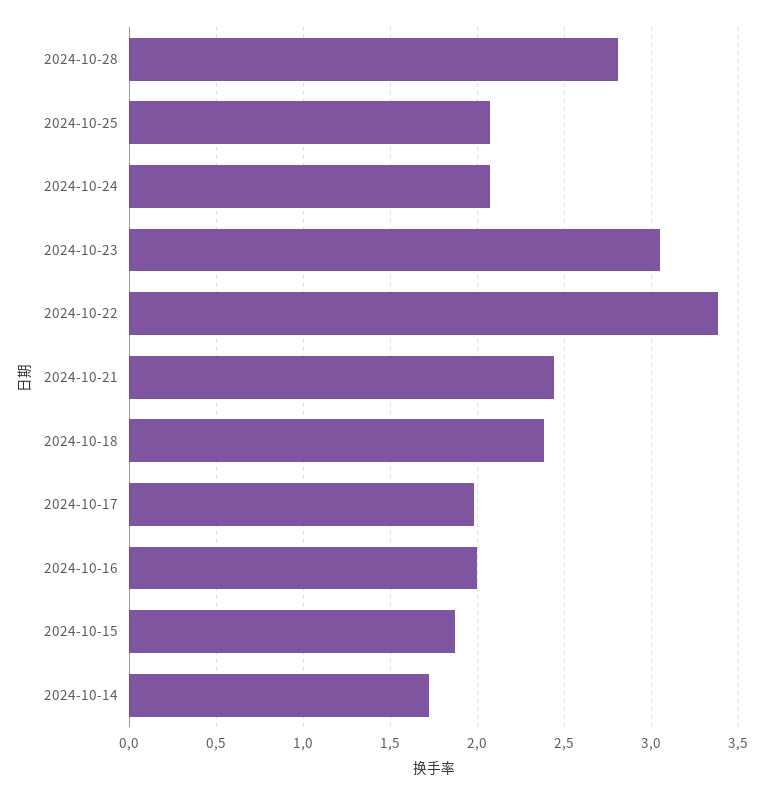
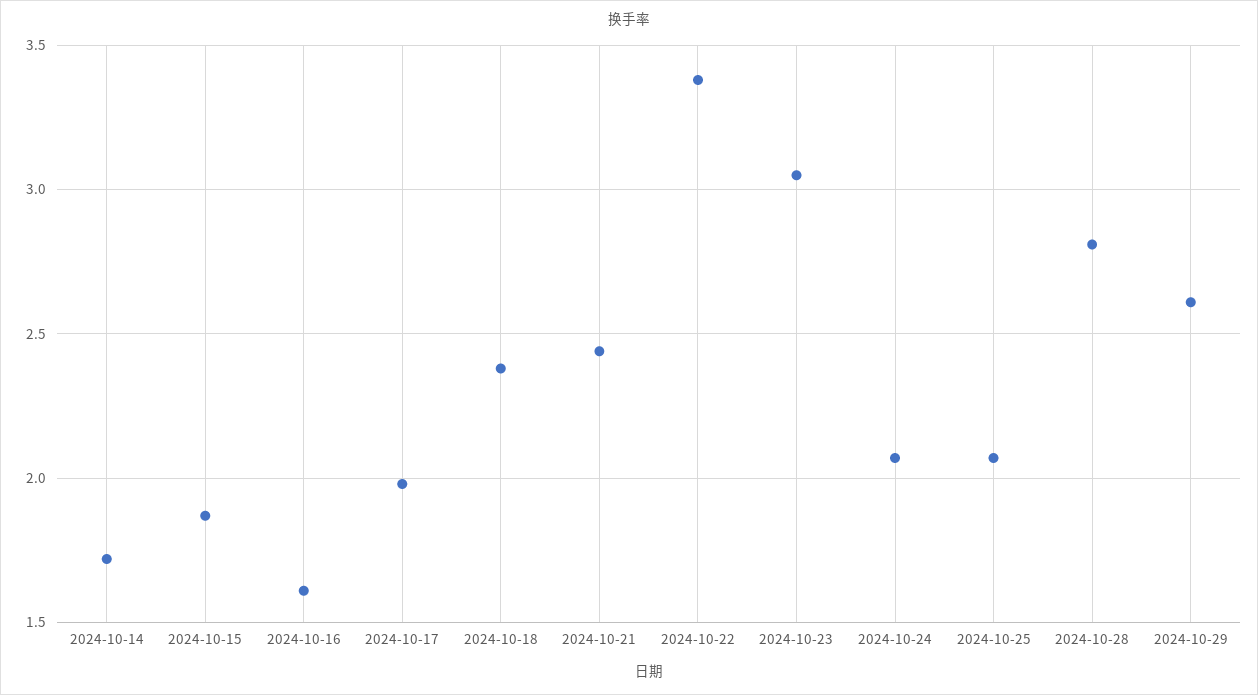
2024-10-16: 2 -> 1.6
2024-10-29: none -> 2.6

